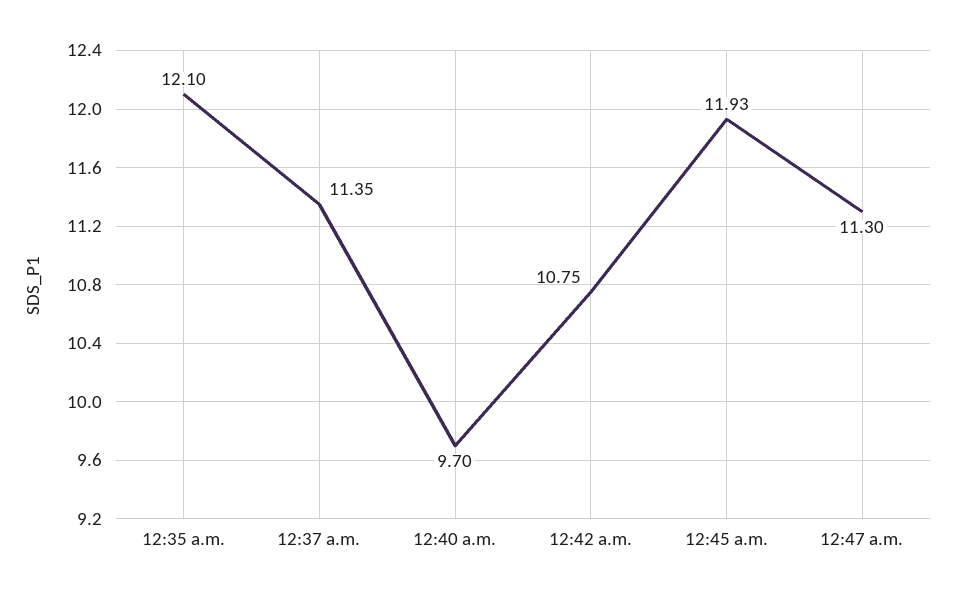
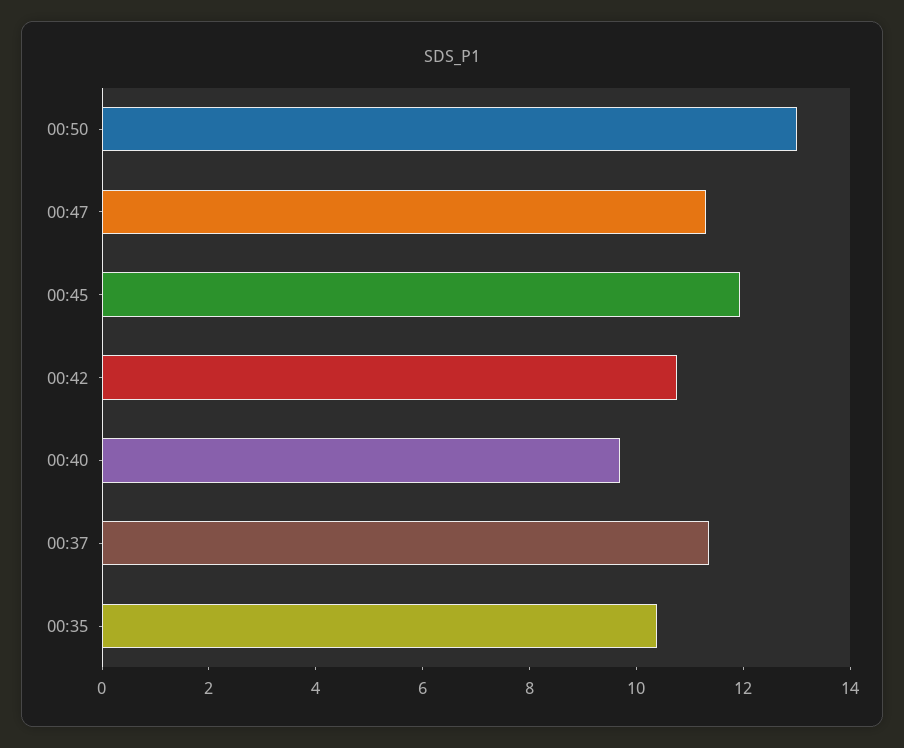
12:35 a.m.: 12.1 -> 10.5
00:50: none -> 13

